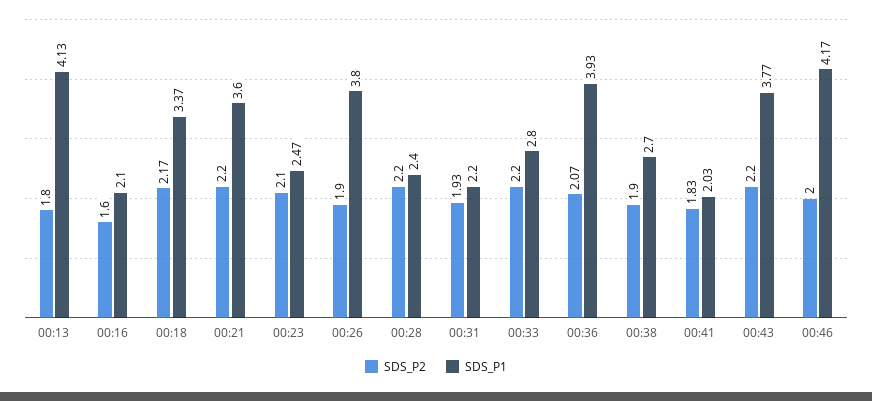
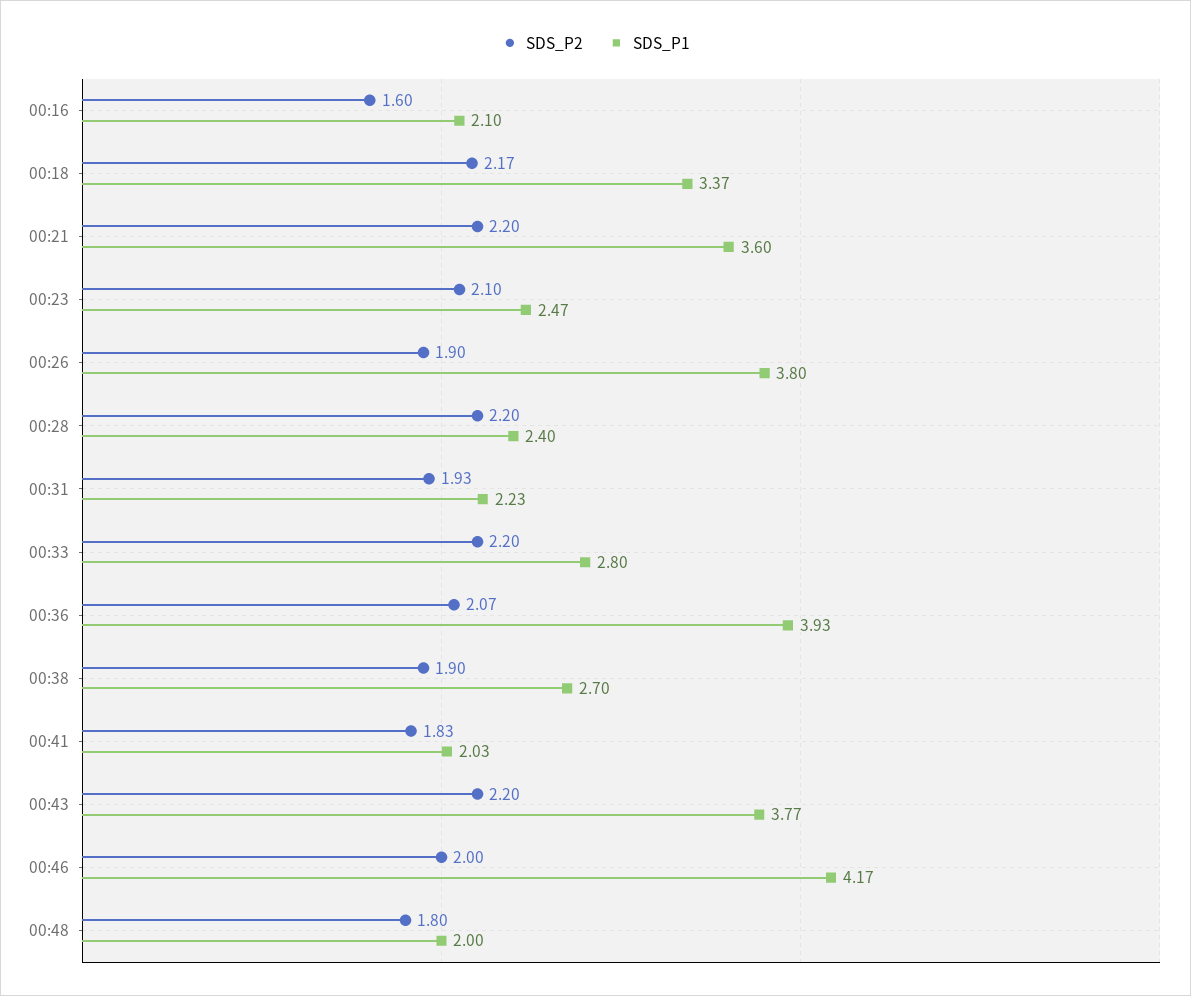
SDS_P2, 00:13: 1.8 -> none
SDS_P1, 00:13: 4.13 -> none
SDS_P1, 00:31: 2.2 -> 2.23
SDS_P2, 00:48: none -> 1.8
SDS_P1, 00:48: none -> 2

